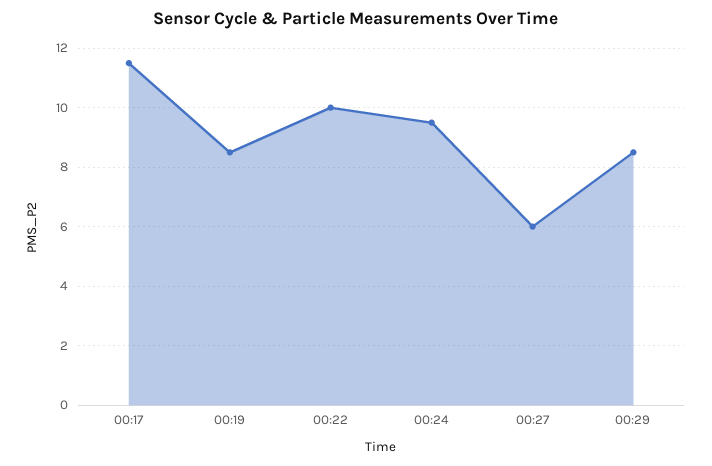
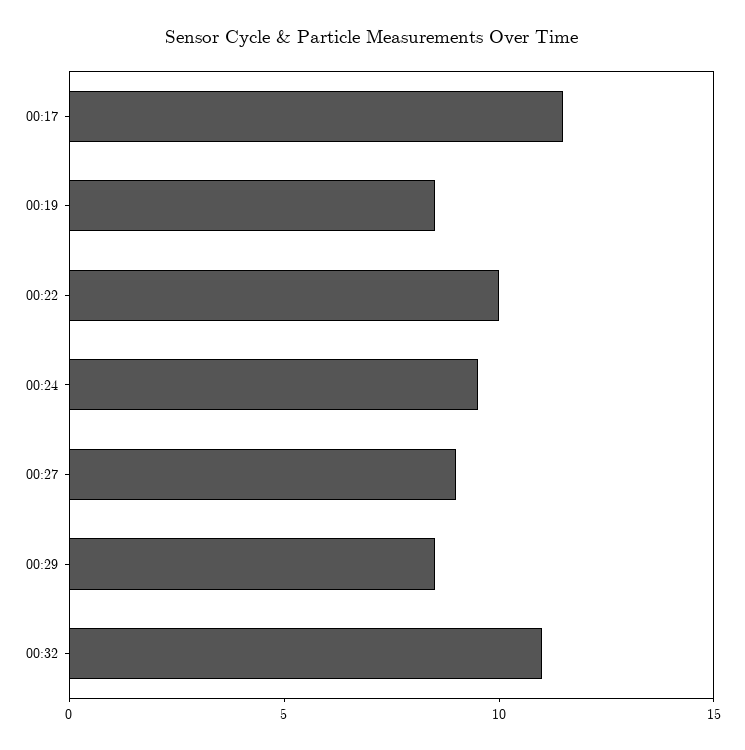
00:27: 6 -> 9
00:32: none -> 11

